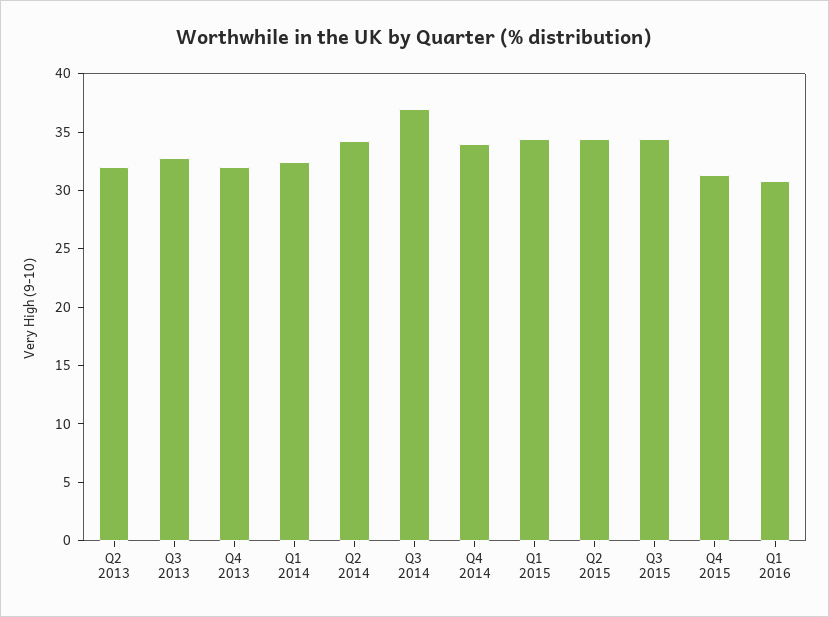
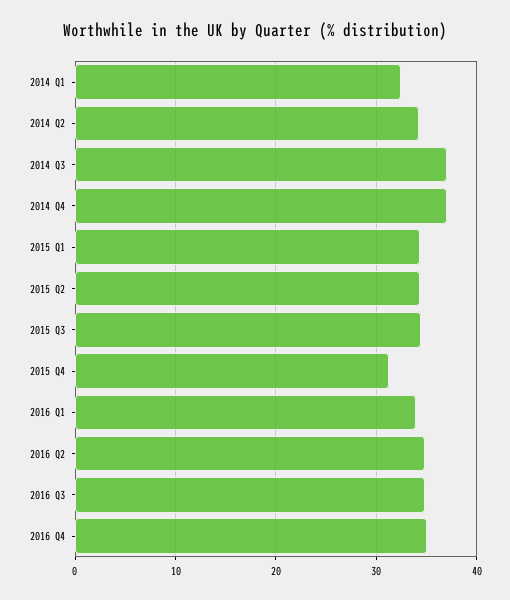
Q2 2013: 32 -> none
Q3 2013: 33 -> none
Q4 2013: 32 -> none
Q4 2014: 34 -> 37
Q1 2016: 31 -> 34
2016 Q2: none -> 35
2016 Q3: none -> 35
2016 Q4: none -> 35

